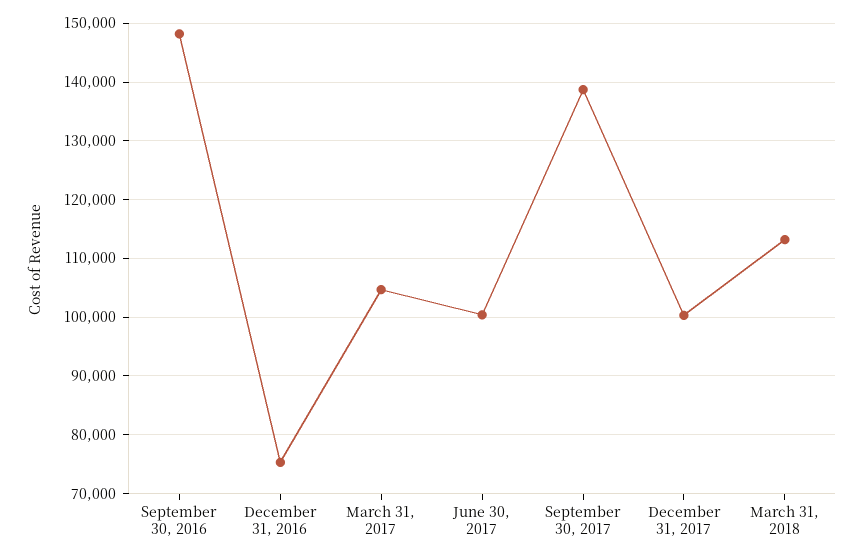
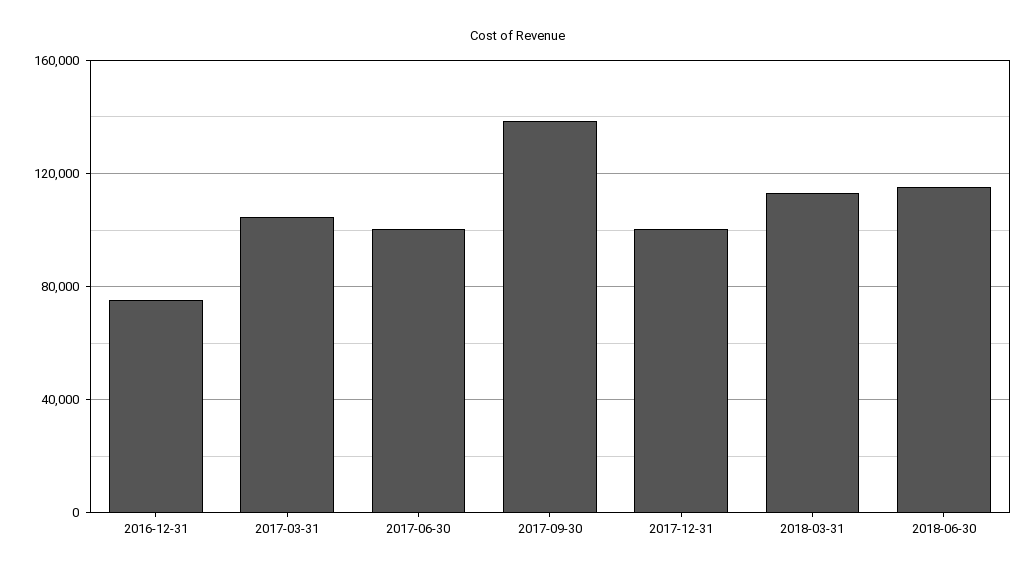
September 30, 2016: 148000 -> none
2018-06-30: none -> 115000

